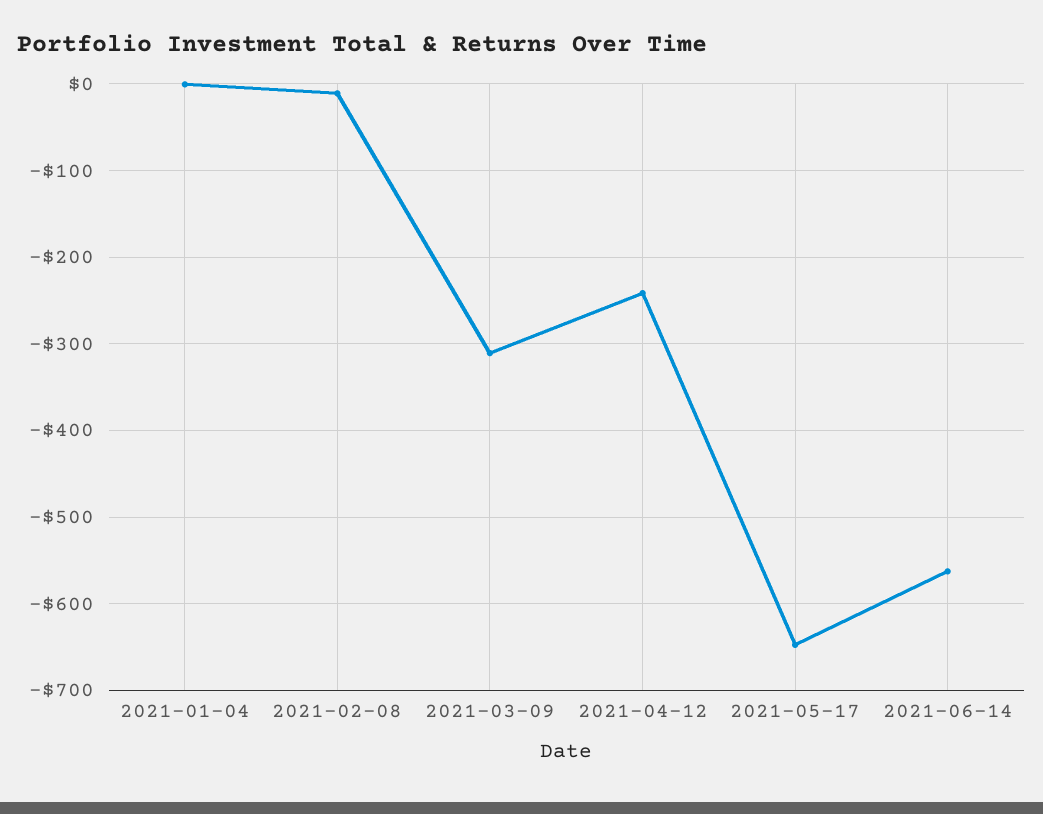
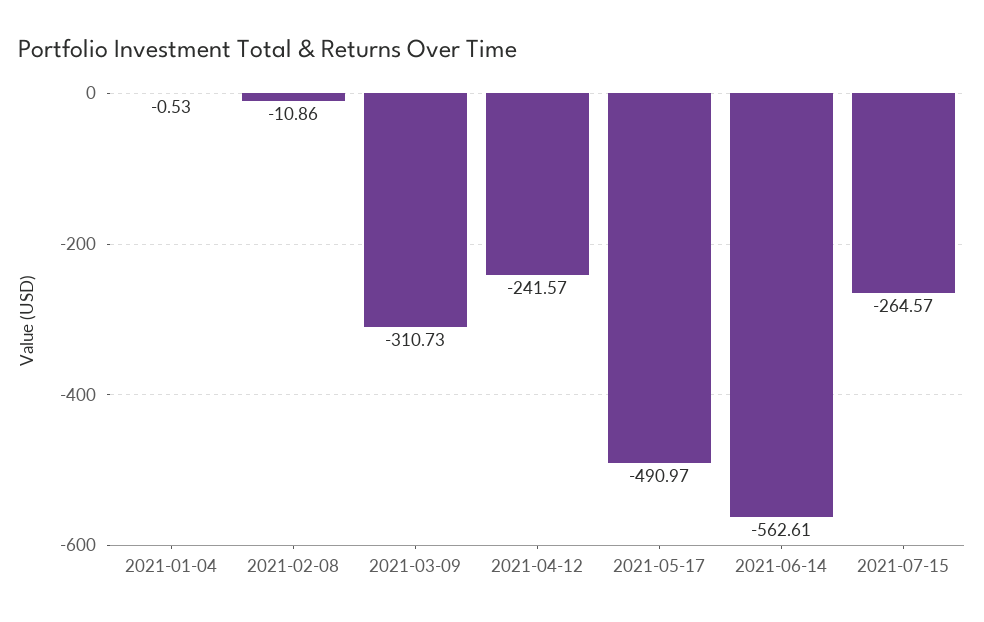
2021-05-17: -650 -> -490.97
2021-07-15: none -> -264.57

